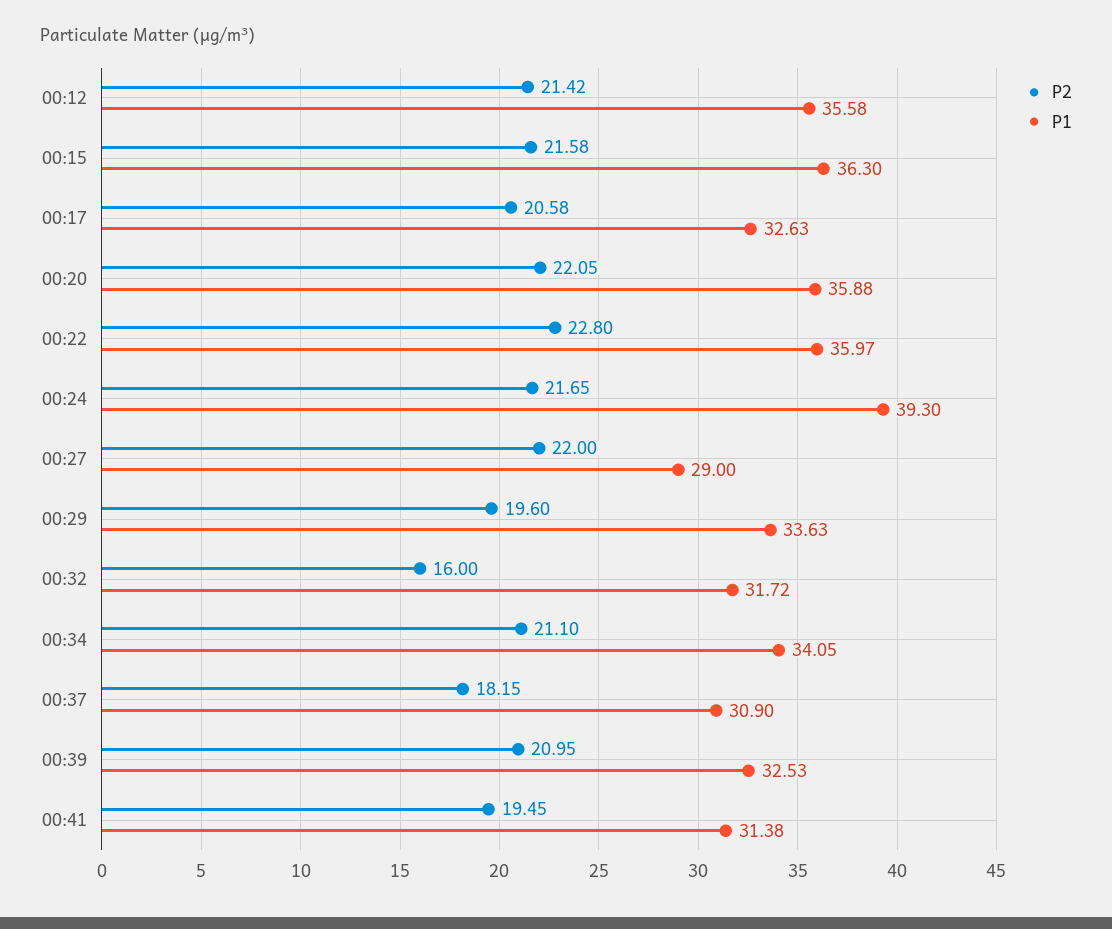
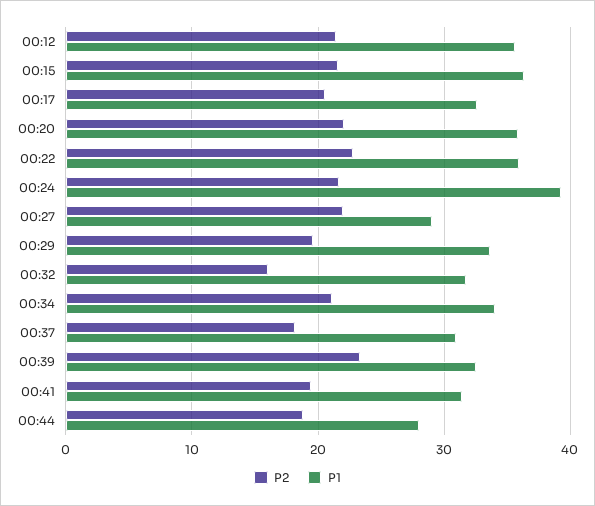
P2, 00:39: 20.95 -> 23
P2, 00:44: none -> 19
P1, 00:44: none -> 28

